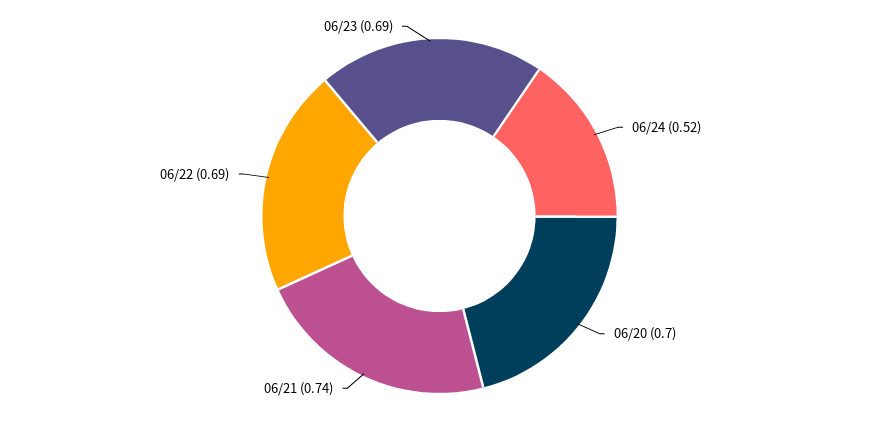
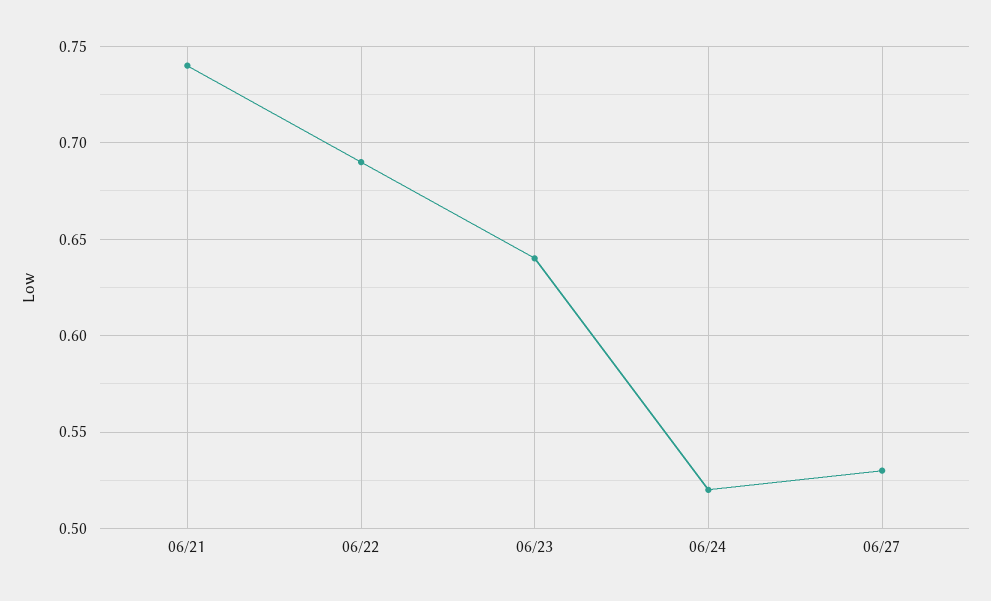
06/20: 0.7 -> none
06/23: 0.69 -> 0.64
06/27: none -> 0.53

